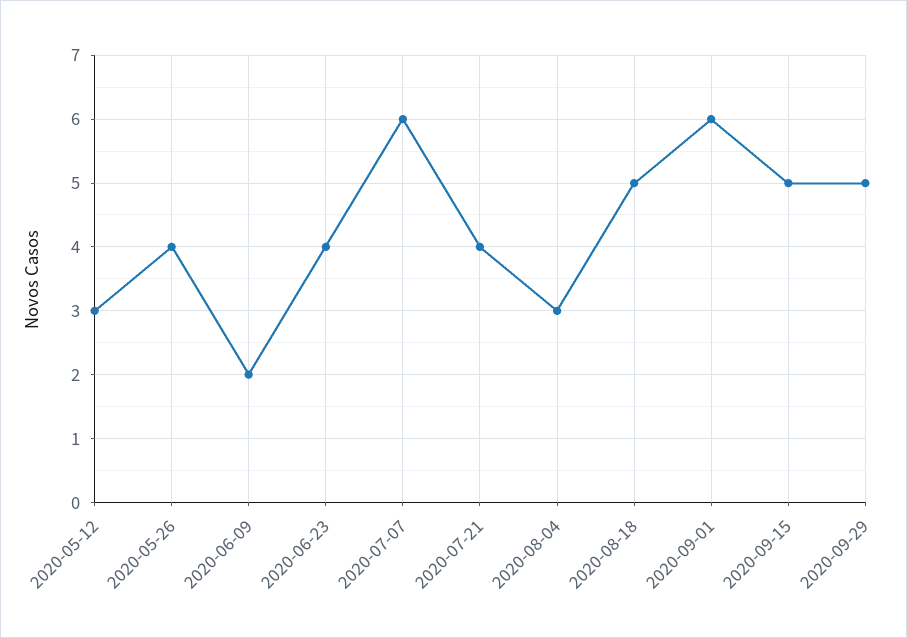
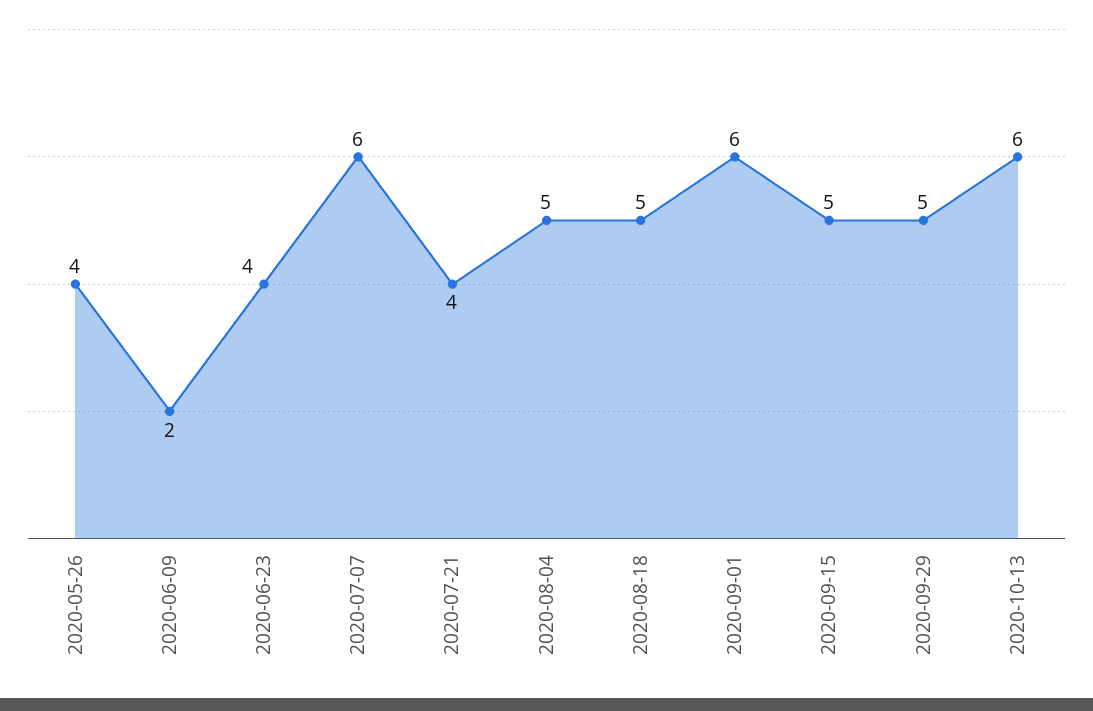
2020-05-12: 3 -> none
2020-08-04: 3 -> 5
2020-10-13: none -> 6

